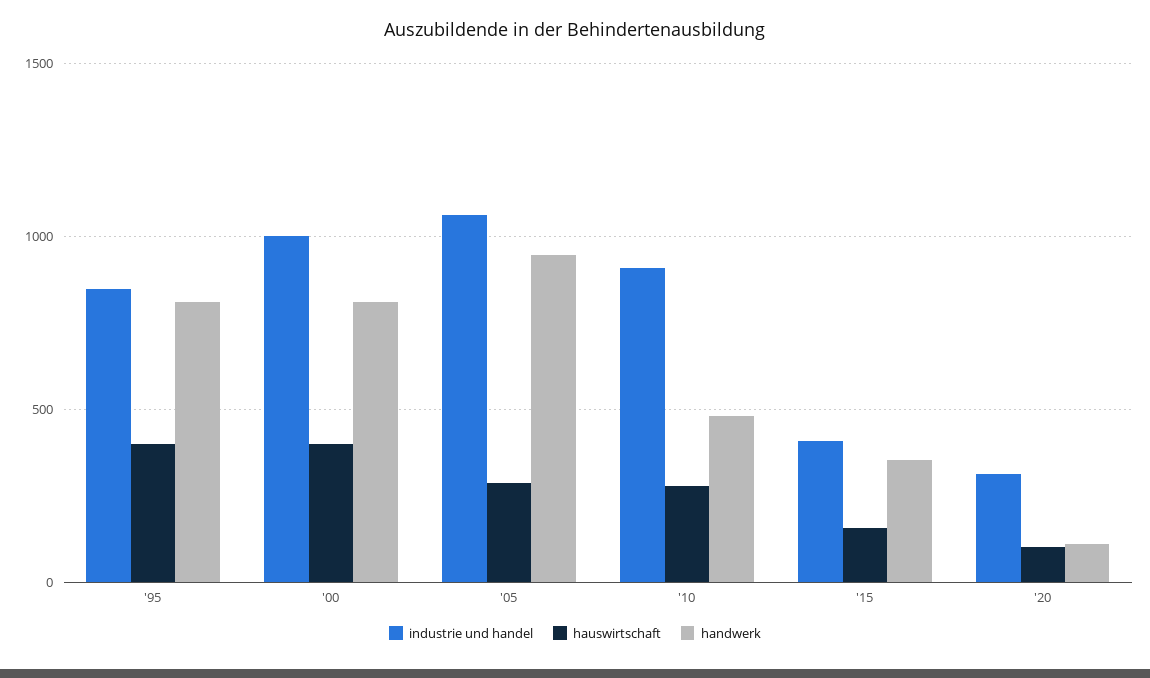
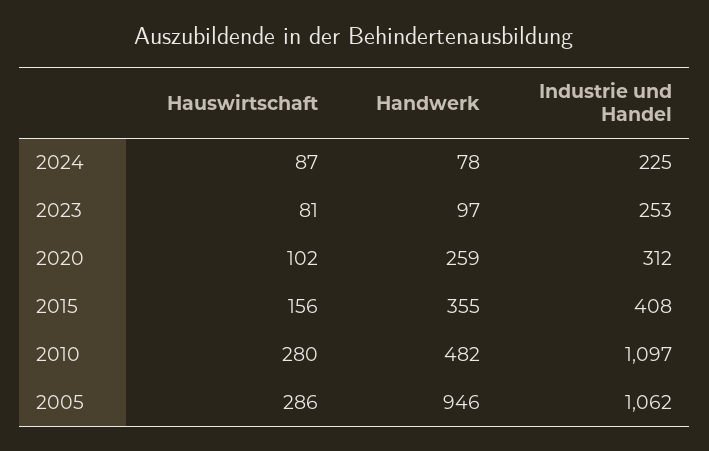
industrie und handel, '95: 850 -> none
hauswirtschaft, '95: 400 -> none
handwerk, '95: 800 -> none
industrie und handel, '00: 1000 -> none
hauswirtschaft, '00: 400 -> none
handwerk, '00: 800 -> none
industrie und handel, '10: 900 -> 1097
handwerk, '20: 100 -> 259
hauswirtschaft, 2024: none -> 87
handwerk, 2024: none -> 78
industrie und handel, 2024: none -> 225
hauswirtschaft, 2023: none -> 81
handwerk, 2023: none -> 97
industrie und handel, 2023: none -> 253

